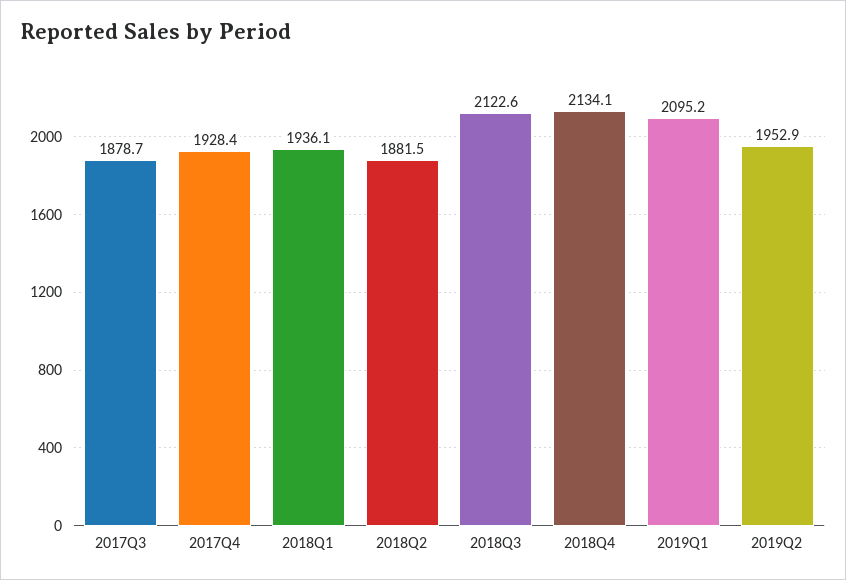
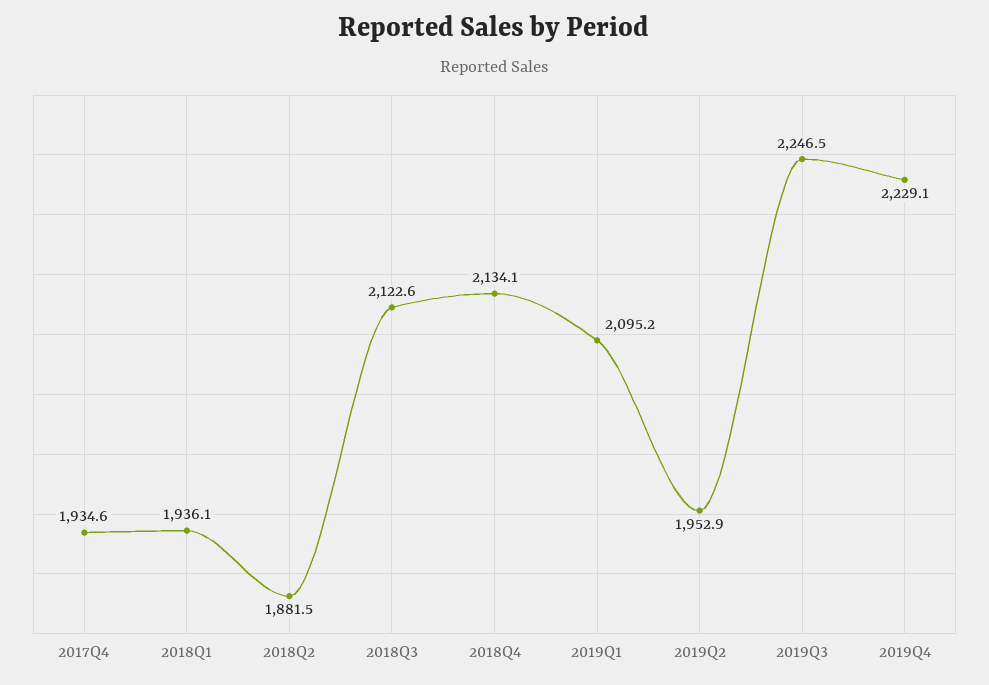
2017Q3: 1878.7 -> none
2017Q4: 1928.4 -> 1934.6
2019Q3: none -> 2246.5
2019Q4: none -> 2229.1

